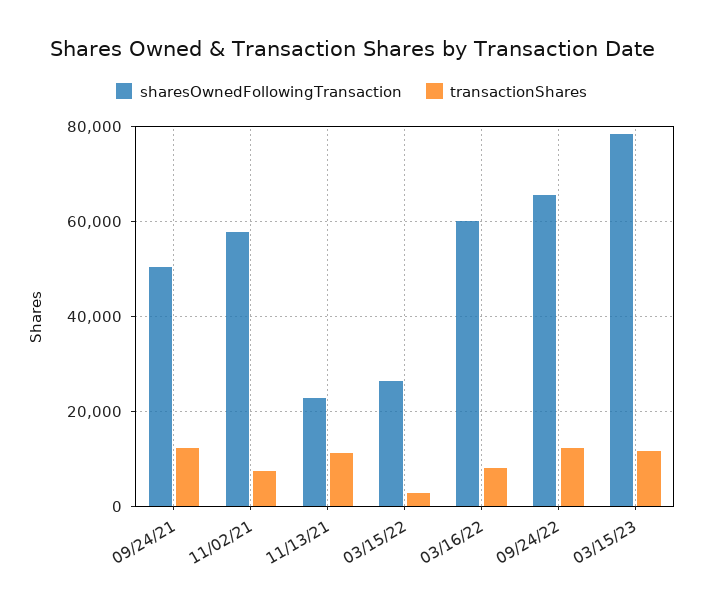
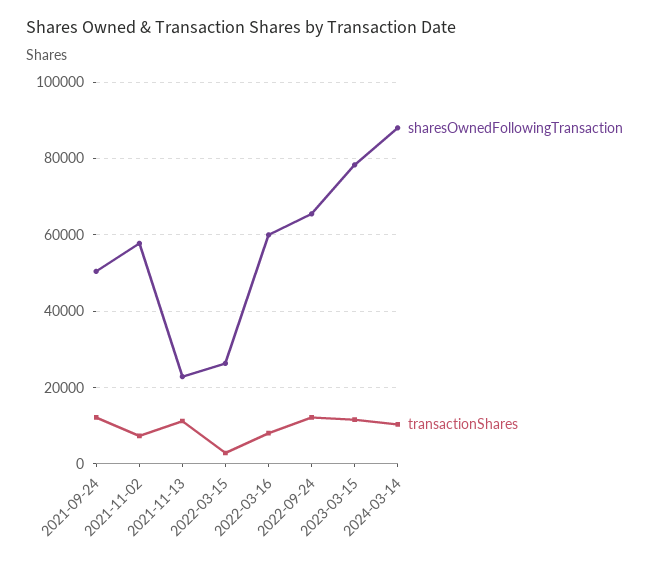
sharesOwnedFollowingTransaction, 2024-03-14: none -> 88000
transactionShares, 2024-03-14: none -> 10000

